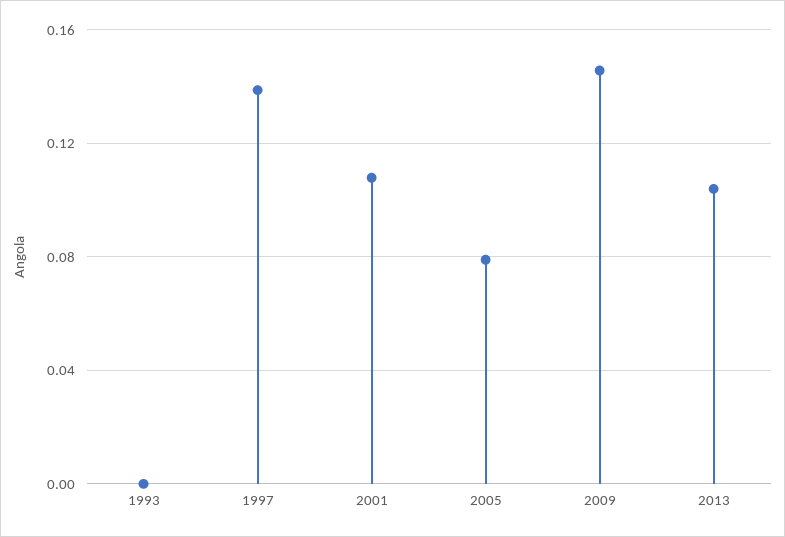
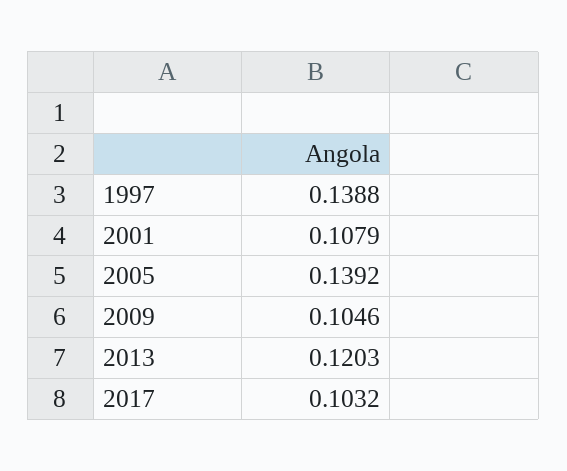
1993: 0 -> none
2005: 0.08 -> 0.1392
2009: 0.145 -> 0.1046
2013: 0.105 -> 0.1203
2017: none -> 0.1032

